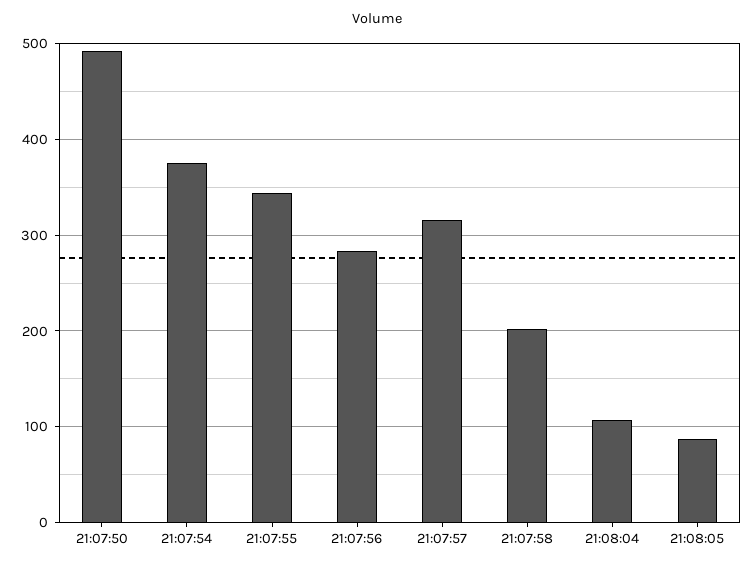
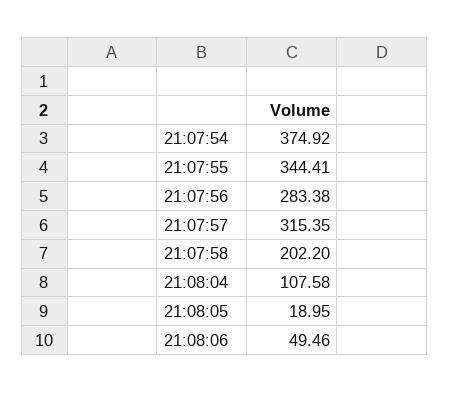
21:07:50: 490 -> none
21:08:05: 90 -> 18.95
21:08:06: none -> 49.46

